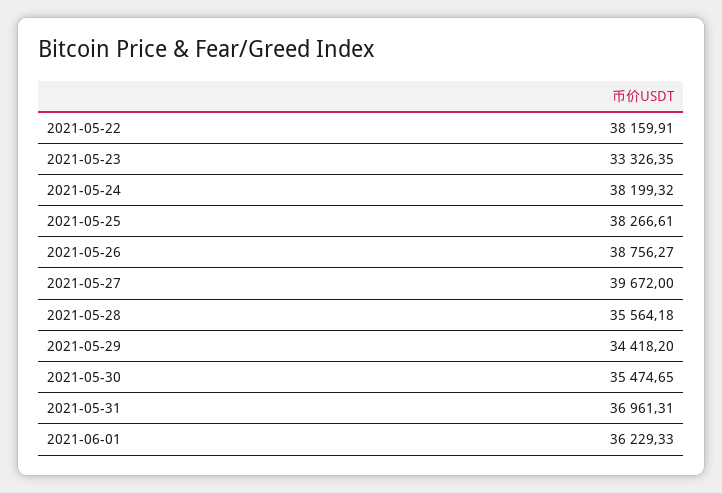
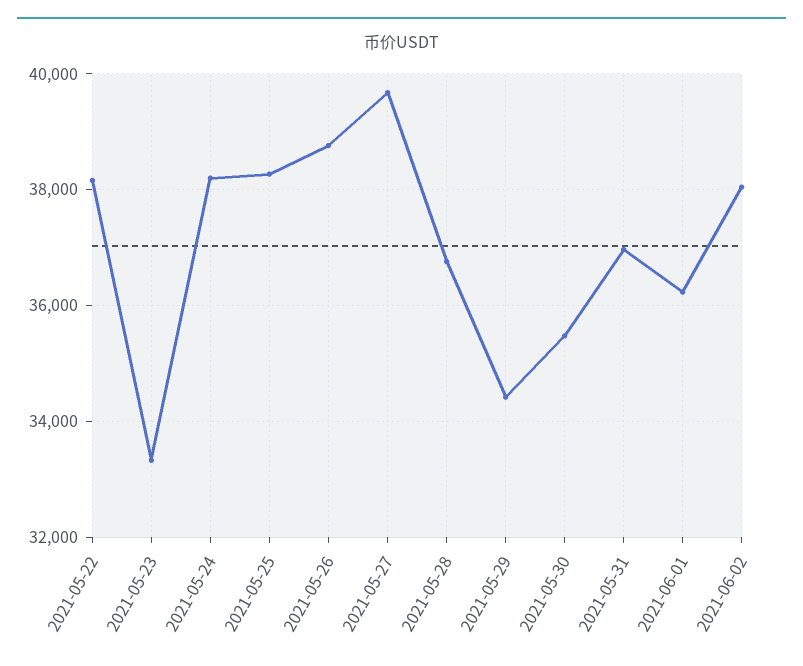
2021-05-28: 35564.18 -> 36800
2021-06-02: none -> 38000

